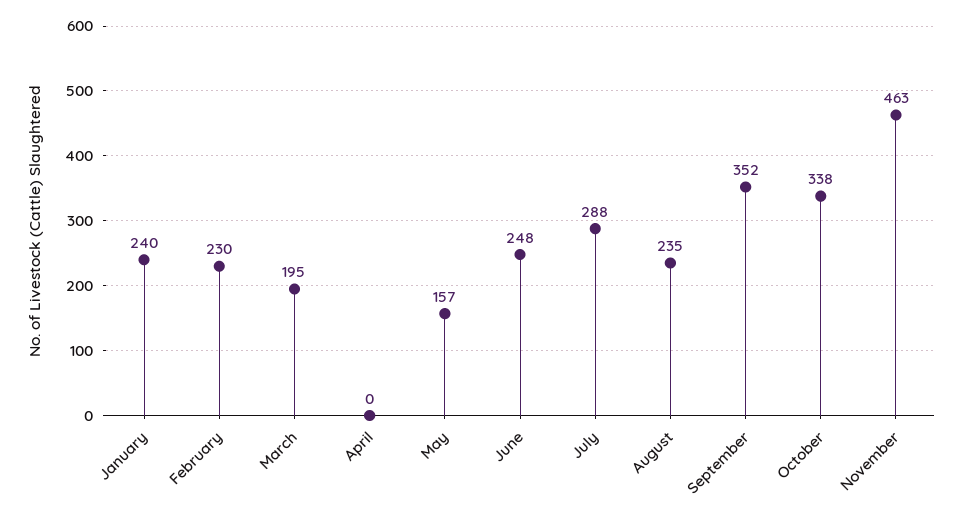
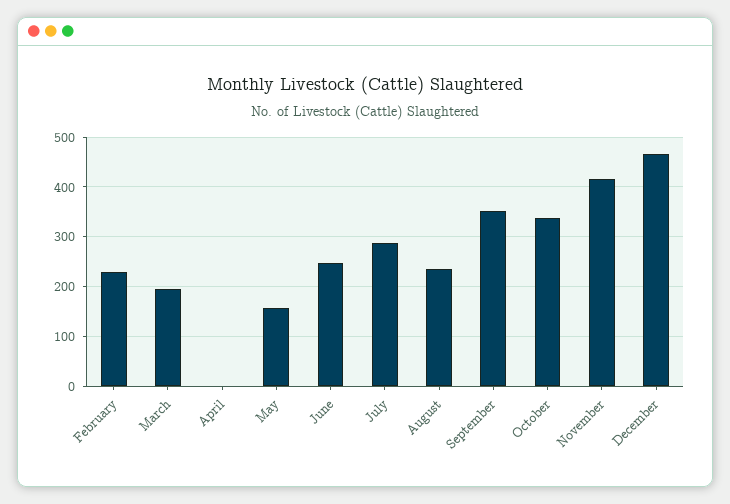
January: 240 -> none
November: 463 -> 420
December: none -> 460

